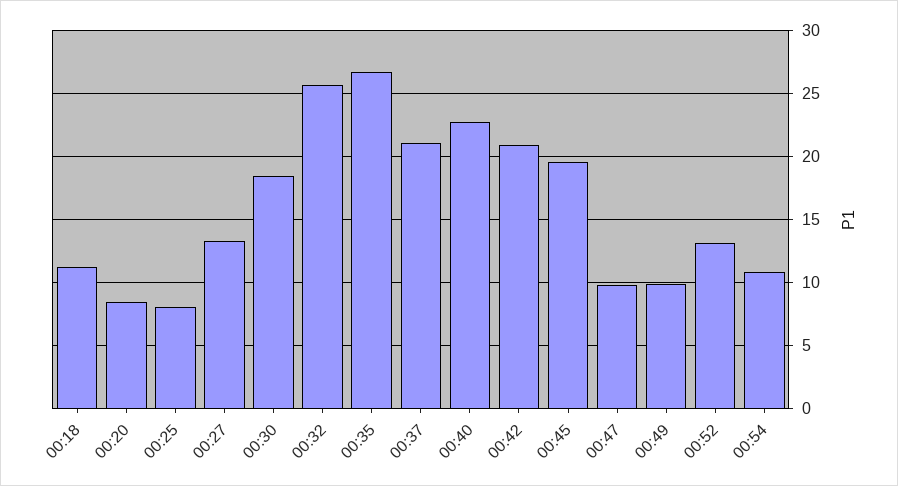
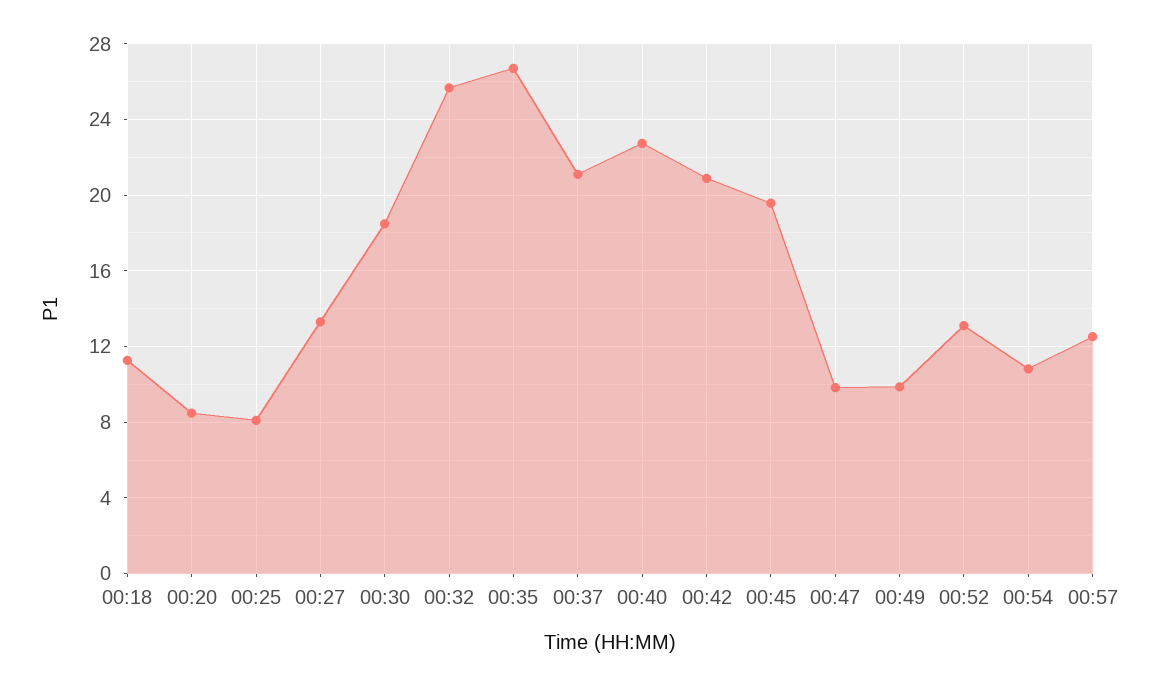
00:57: none -> 12.5

